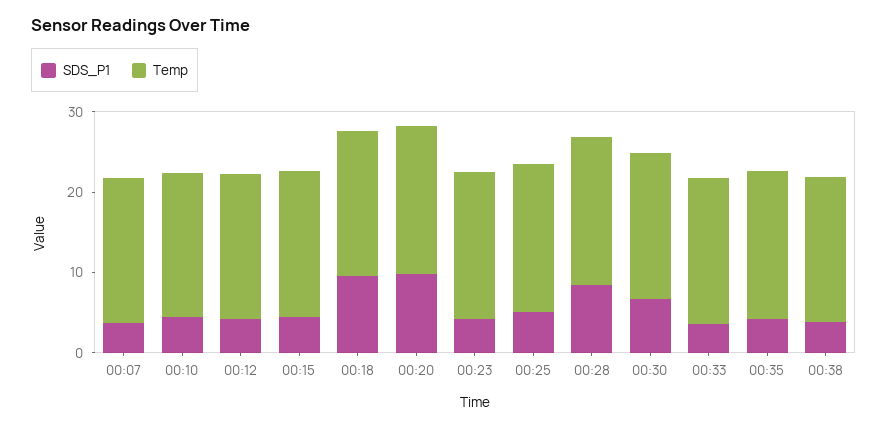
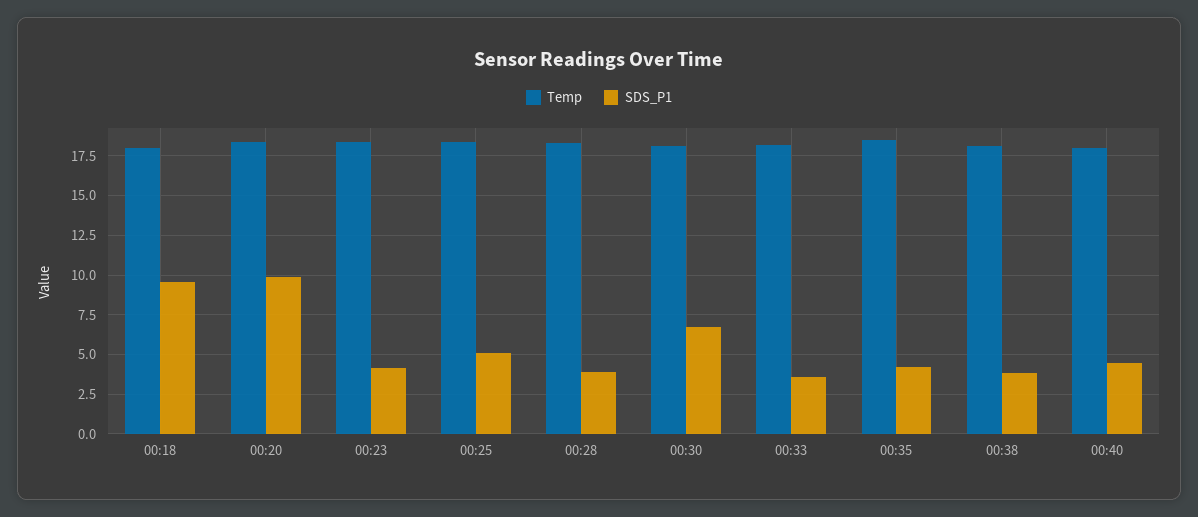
SDS_P1, 00:07: 4 -> none
Temp, 00:07: 18 -> none
SDS_P1, 00:10: 4 -> none
Temp, 00:10: 18 -> none
SDS_P1, 00:12: 4 -> none
Temp, 00:12: 18 -> none
SDS_P1, 00:15: 4 -> none
Temp, 00:15: 18 -> none
SDS_P1, 00:28: 8 -> 4
Temp, 00:40: none -> 18
SDS_P1, 00:40: none -> 4.5

